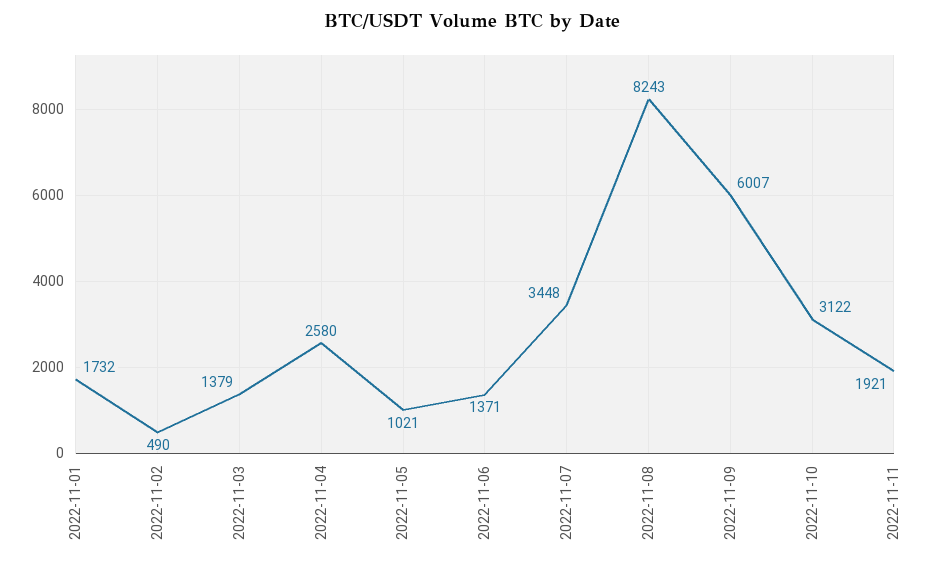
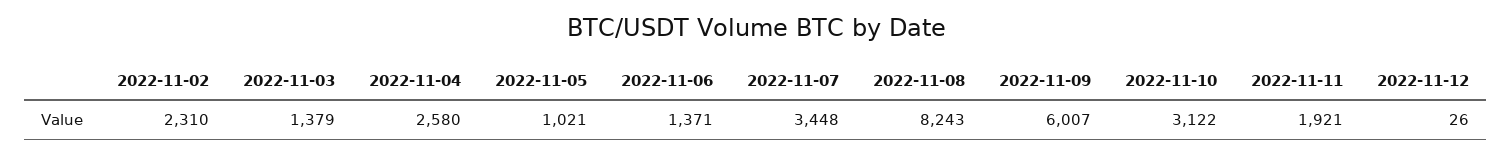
2022-11-01: 1732 -> none
2022-11-02: 490 -> 2310
2022-11-12: none -> 26

